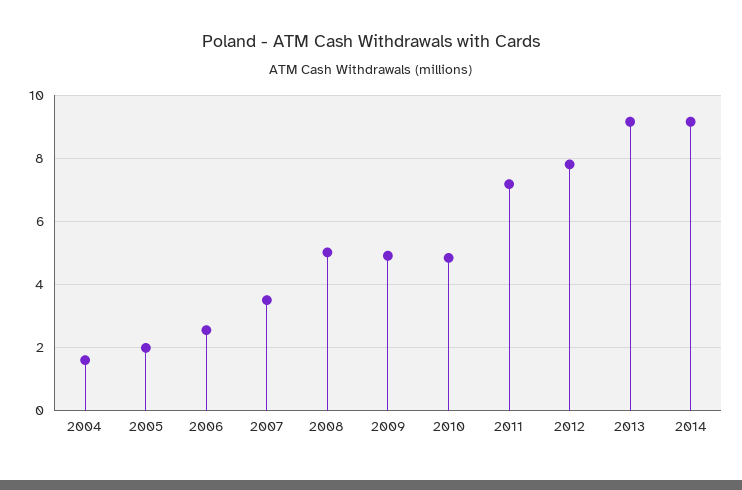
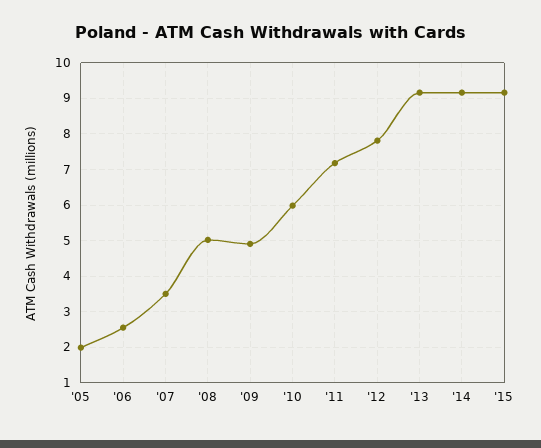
2004: 1.6 -> none
2010: 4.8 -> 6
'15: none -> 9.2

